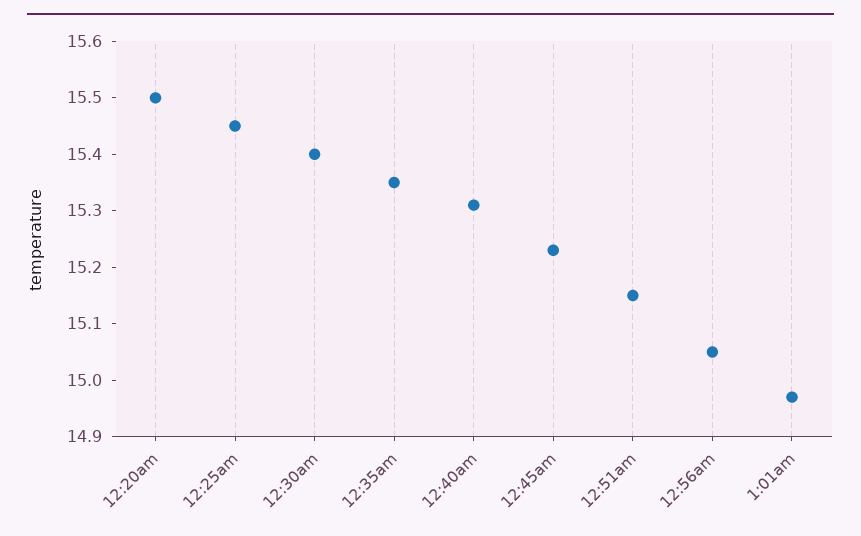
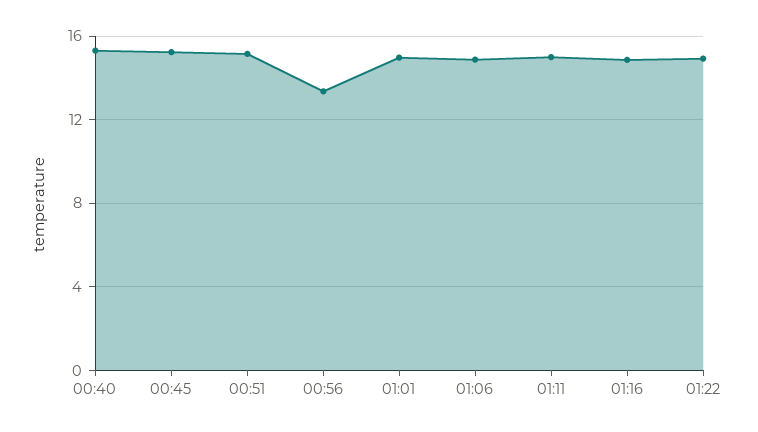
12:20am: 15.5 -> none
12:25am: 15.45 -> none
12:30am: 15.4 -> none
12:35am: 15.35 -> none
12:56am: 15.05 -> 13.5
01:06: none -> 15
01:11: none -> 15
01:16: none -> 15
01:22: none -> 15

